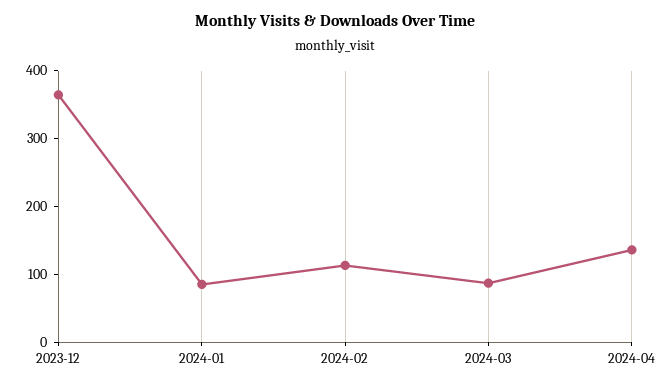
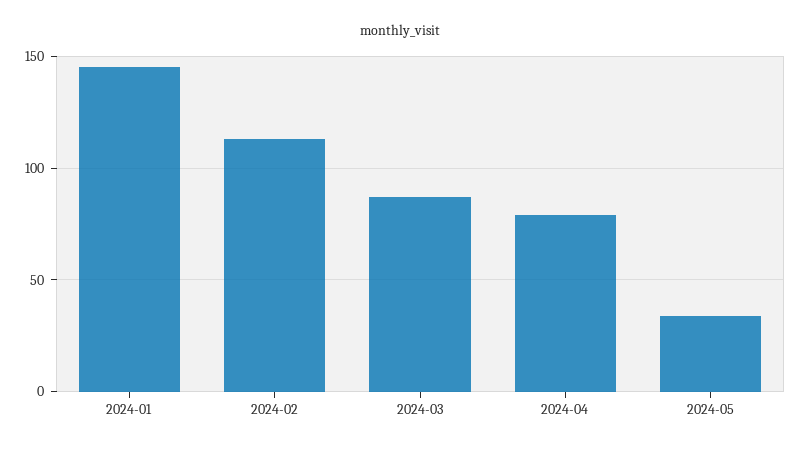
2023-12: 360 -> none
2024-01: 80 -> 145
2024-04: 140 -> 80
2024-05: none -> 35

